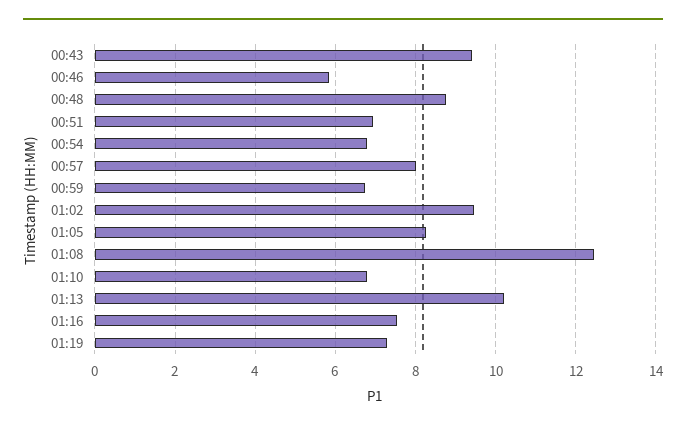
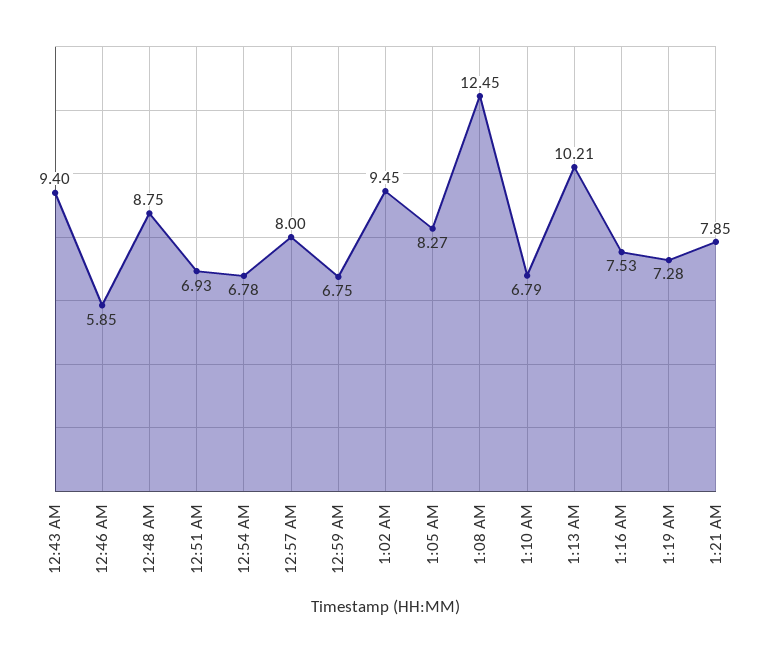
1:21 AM: none -> 7.85

